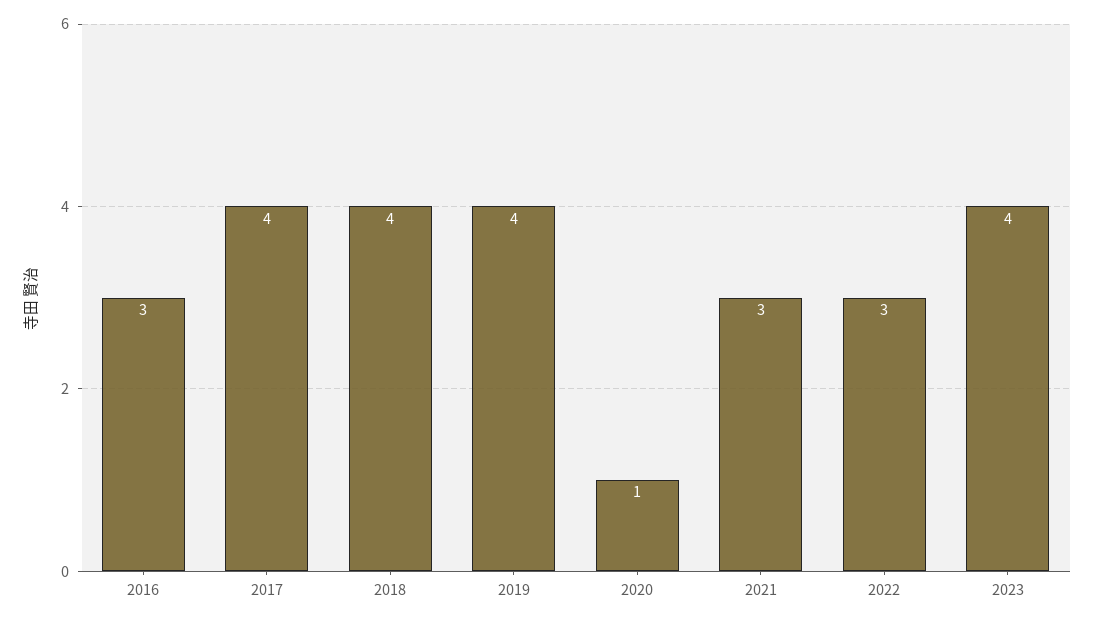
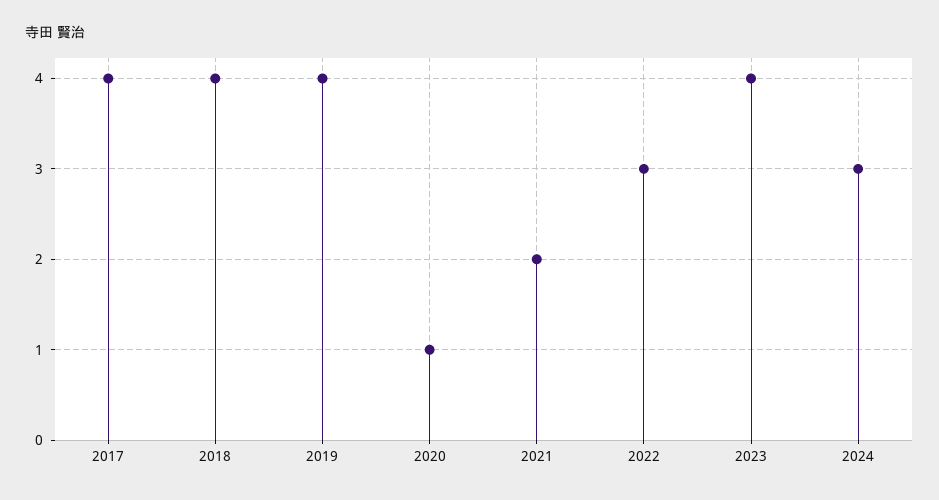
2016: 3 -> none
2021: 3 -> 2
2024: none -> 3

